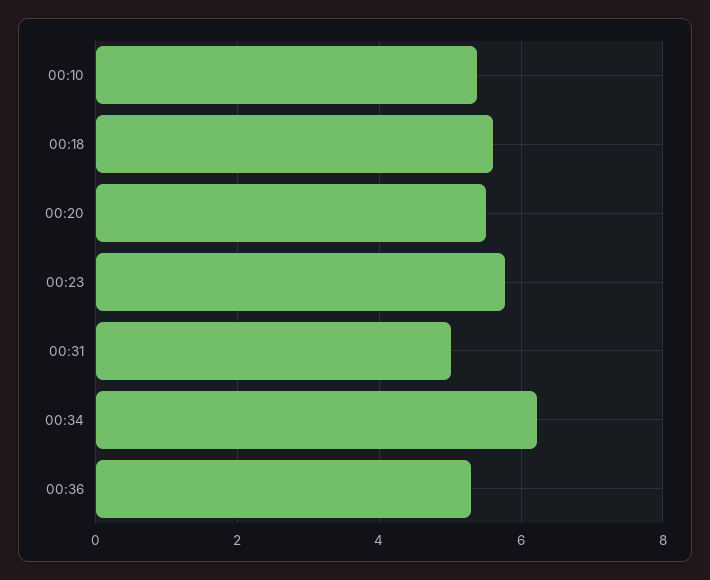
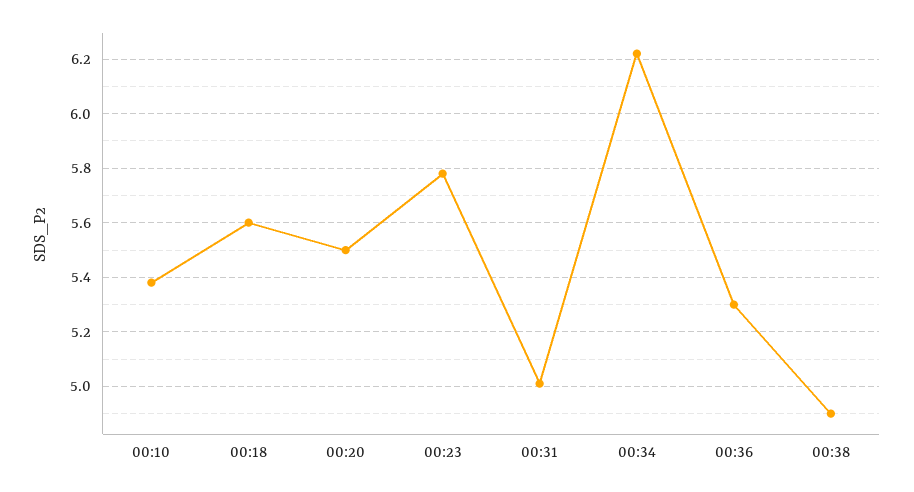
00:38: none -> 4.9

